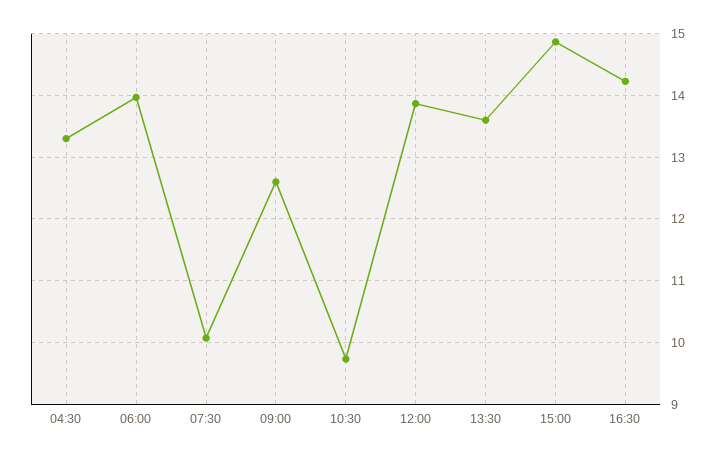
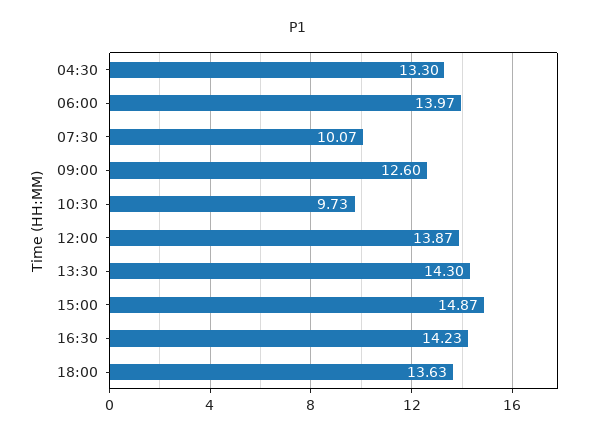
13:30: 13.6 -> 14.3
18:00: none -> 13.63

